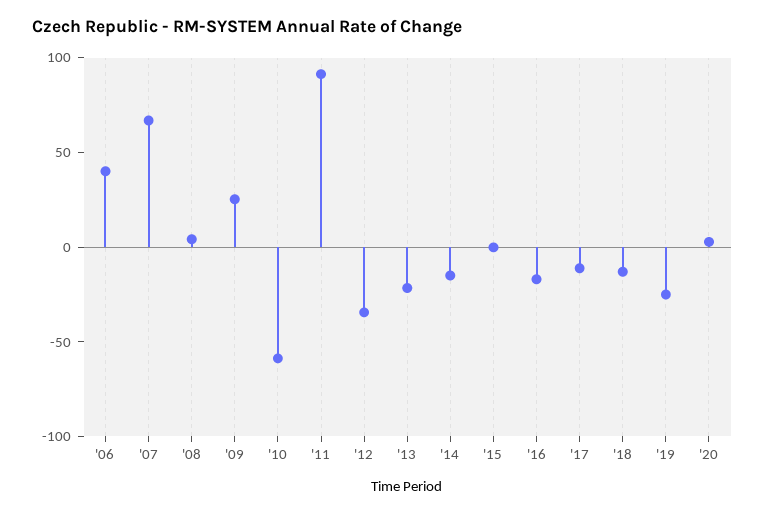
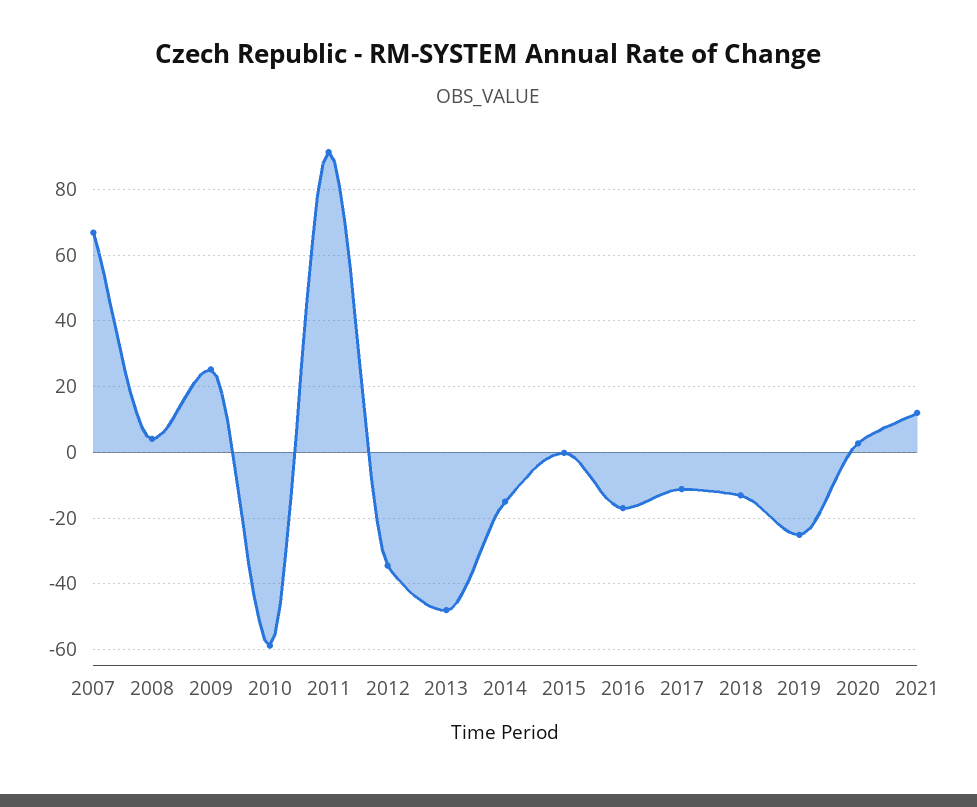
'06: 40 -> none
'13: -20 -> -48
2021: none -> 12

